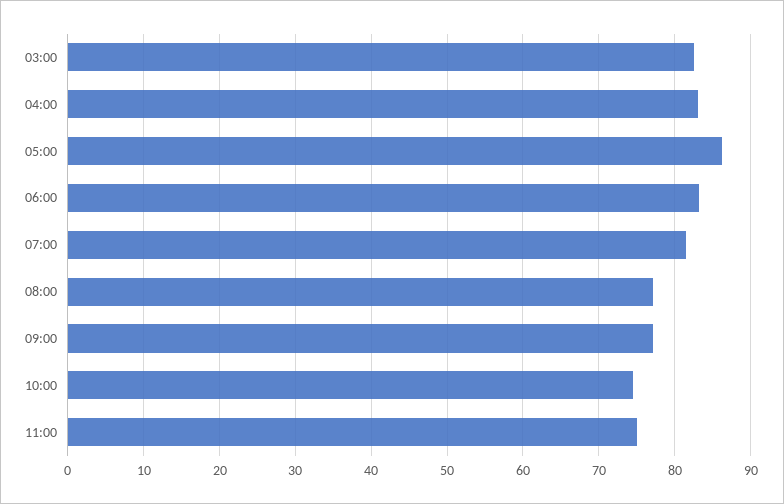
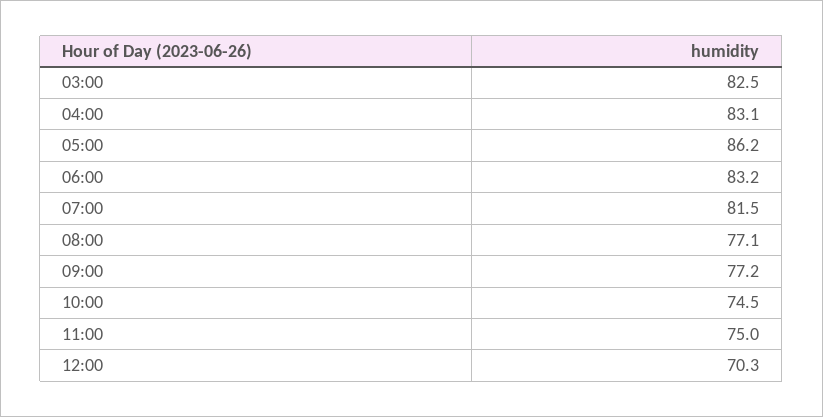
12:00: none -> 70.3

